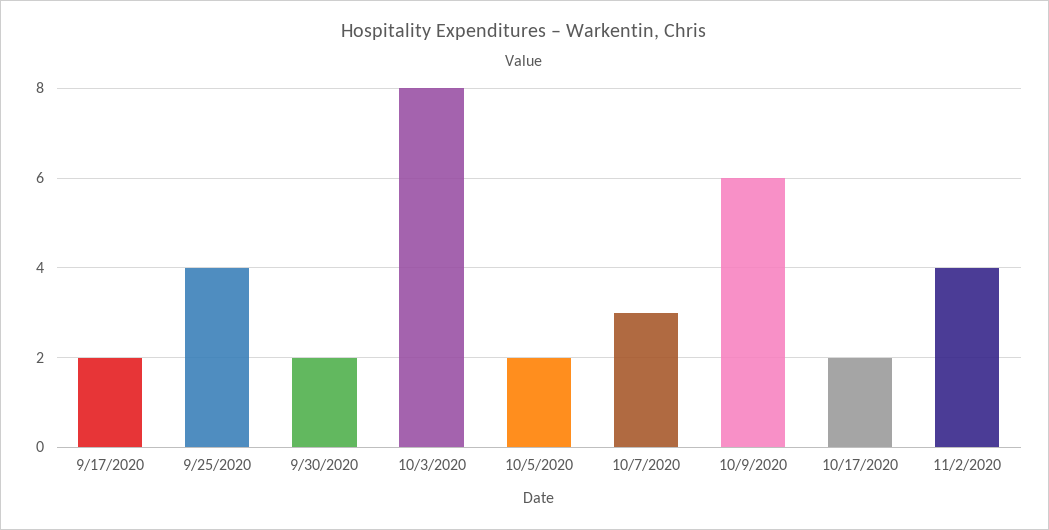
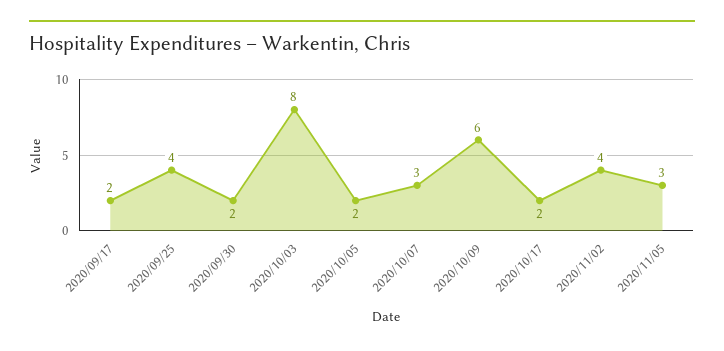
2020/11/05: none -> 3

